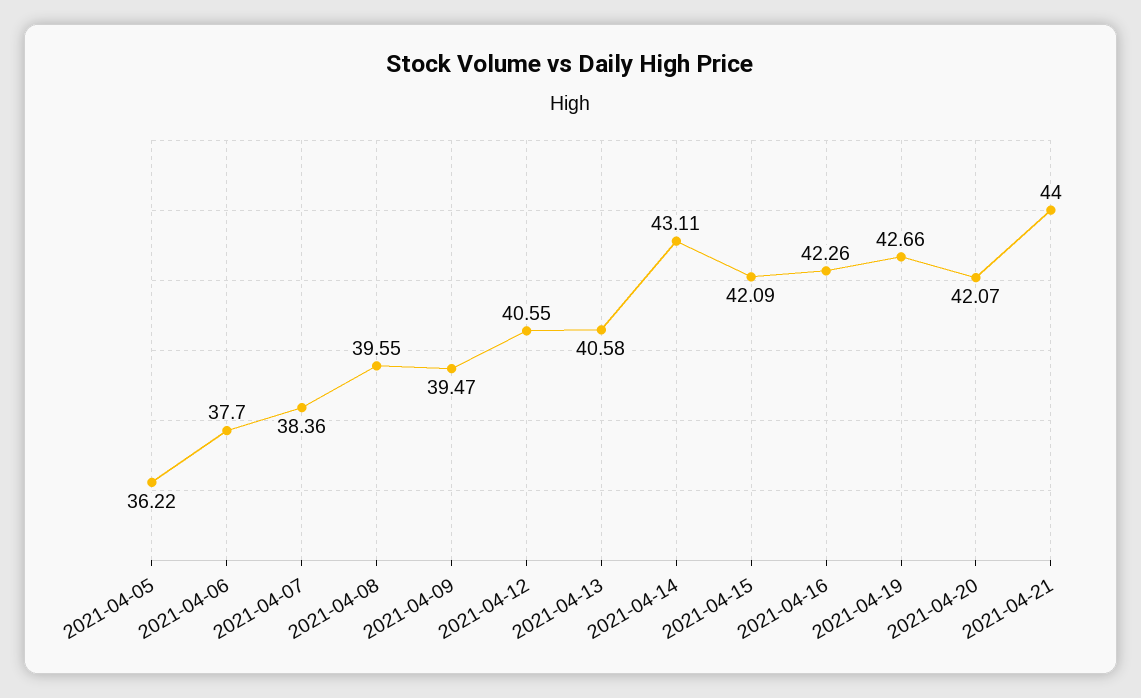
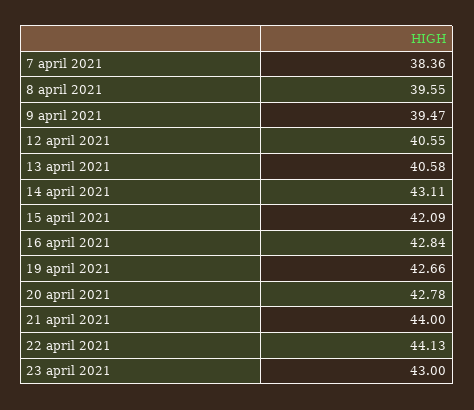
2021-04-05: 36.22 -> none
2021-04-06: 37.7 -> none
2021-04-16: 42.26 -> 42.84
2021-04-20: 42.07 -> 42.78
22 april 2021: none -> 44.13
23 april 2021: none -> 43

